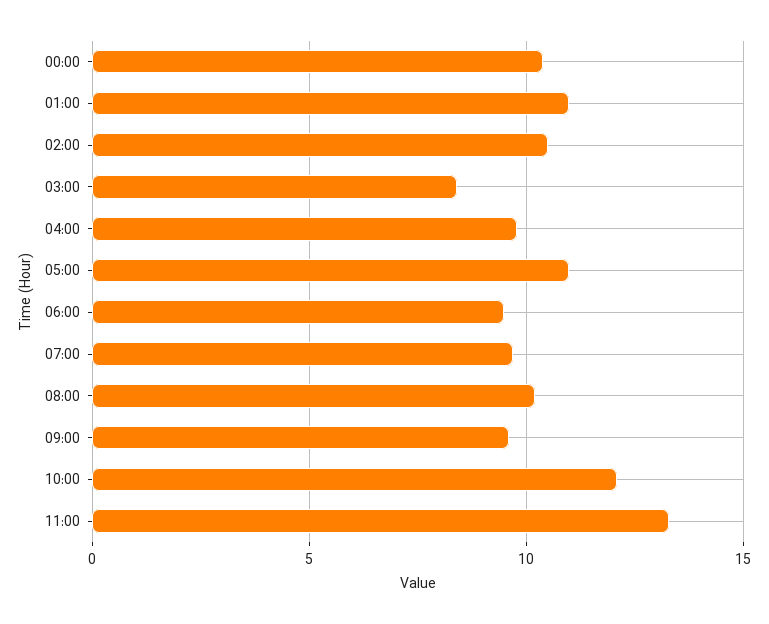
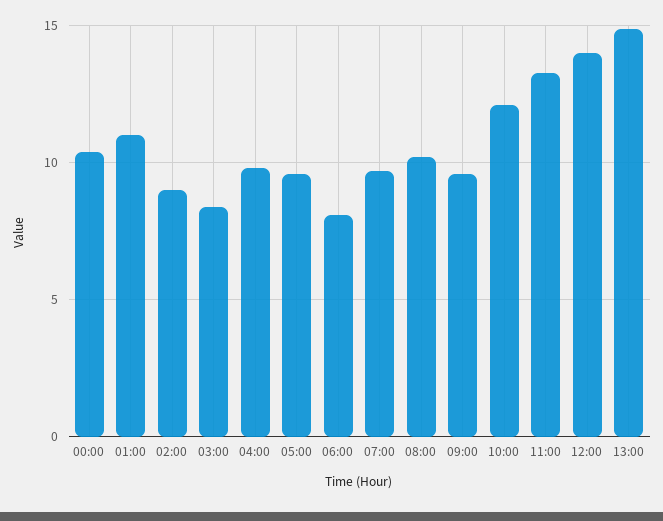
02:00: 10.5 -> 9
05:00: 11 -> 9.5
06:00: 9.5 -> 8
12:00: none -> 14
13:00: none -> 15

